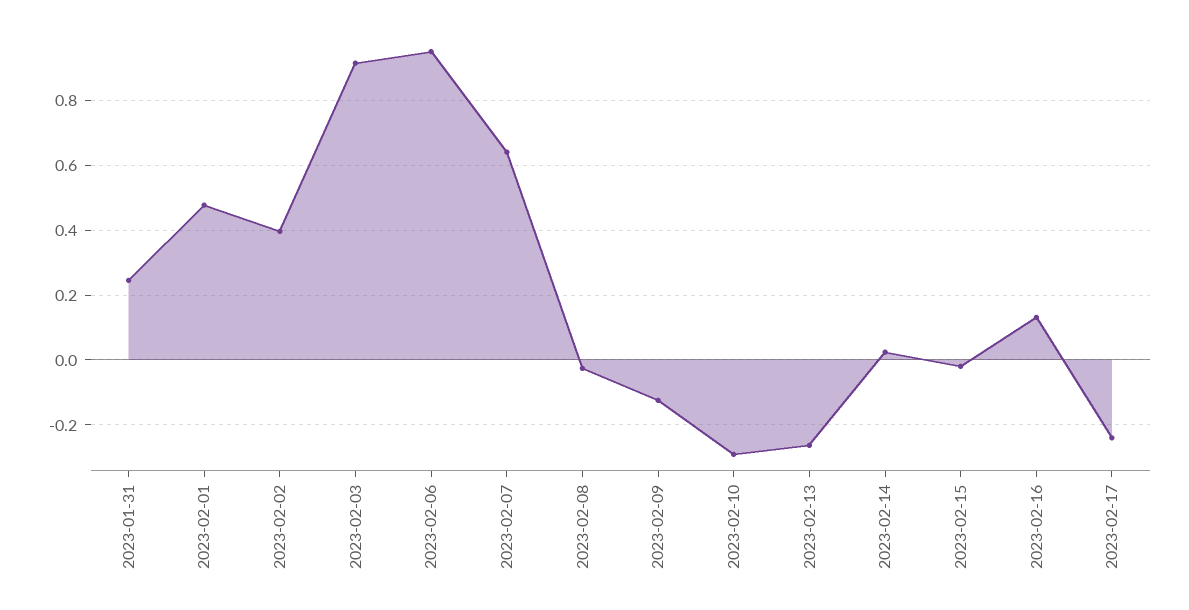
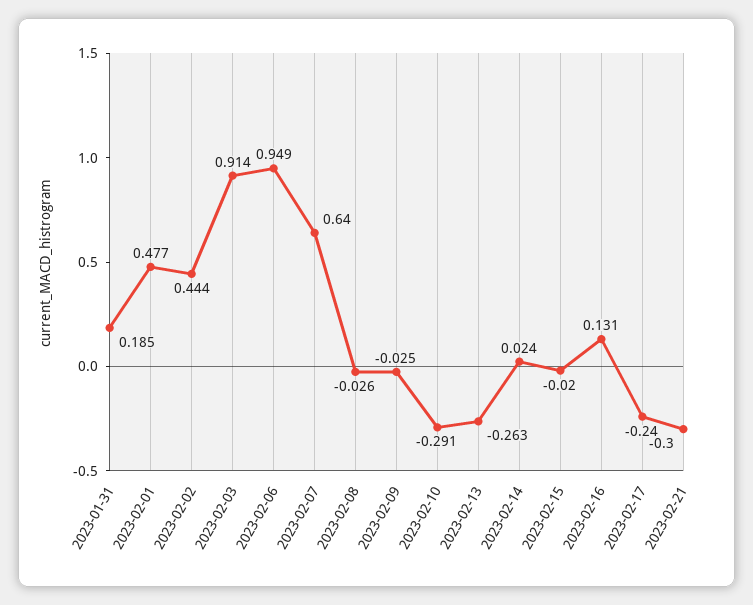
2023-01-31: 0.24 -> 0.185
2023-02-02: 0.4 -> 0.444
2023-02-09: -0.12 -> -0.025
2023-02-21: none -> -0.3

